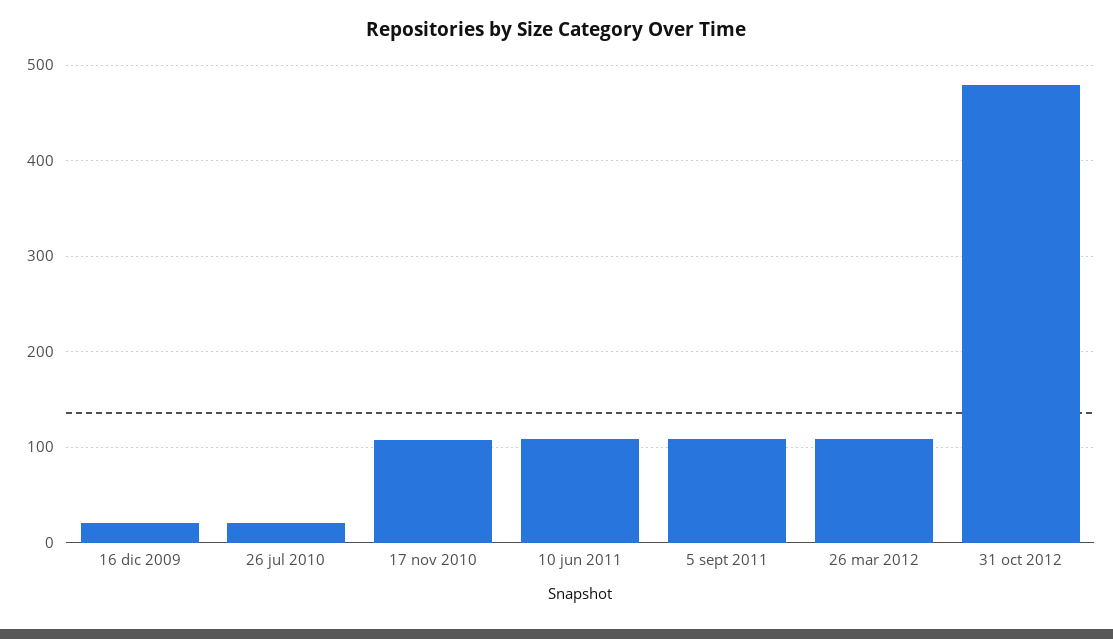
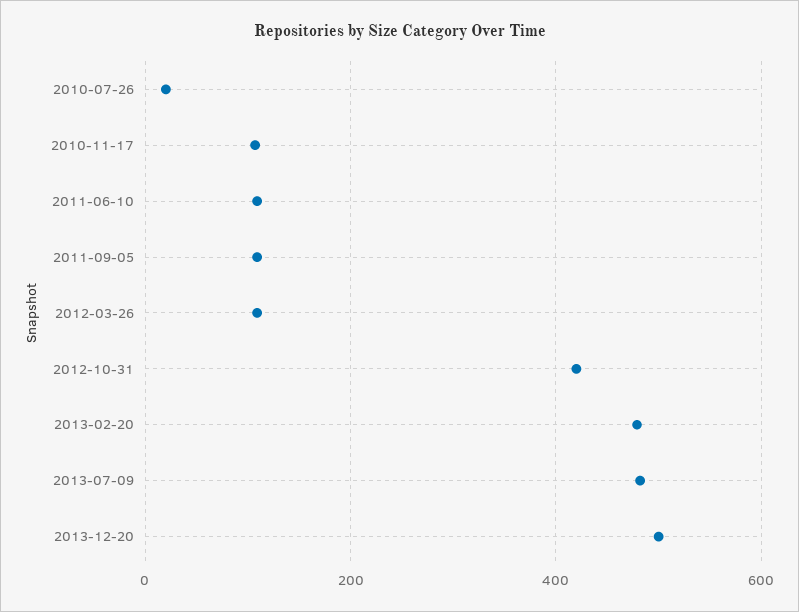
16 dic 2009: 20 -> none
31 oct 2012: 480 -> 420
2013-02-20: none -> 480
2013-07-09: none -> 480
2013-12-20: none -> 500

